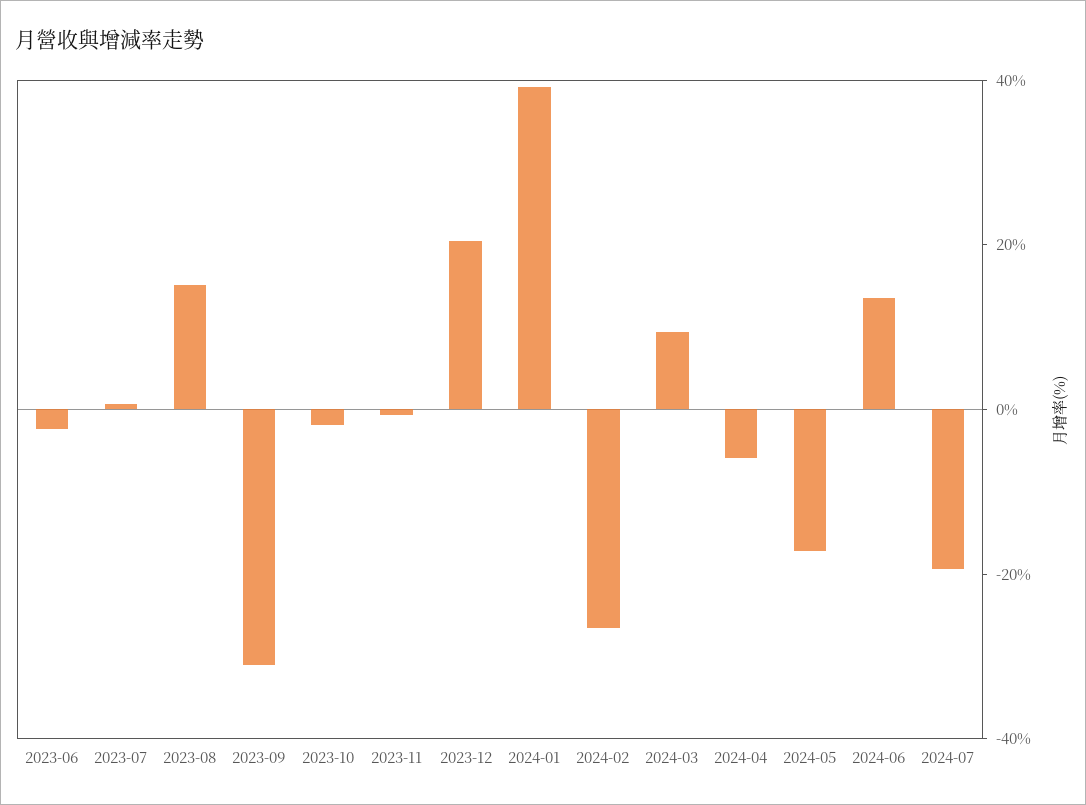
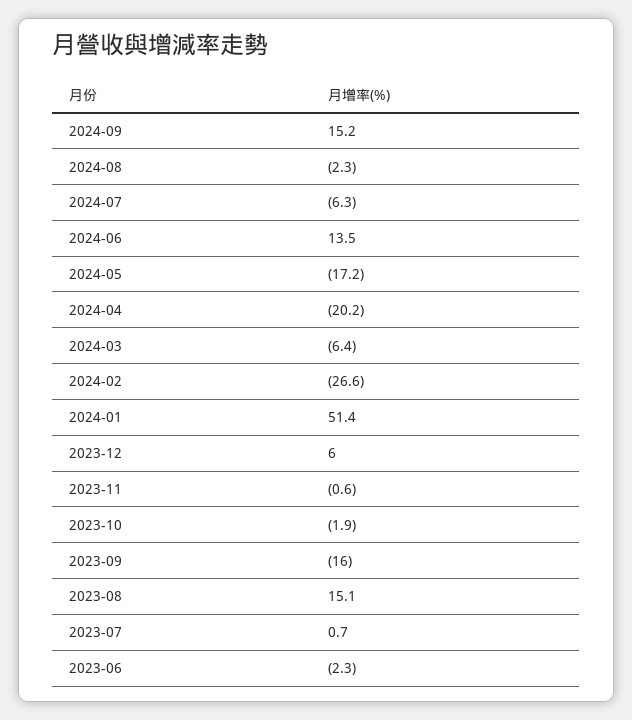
2023-09: -30 -> -16
2023-12: 20 -> 6
2024-01: 40 -> 51.4
2024-03: 10 -> -6.4
2024-04: -5 -> -20.2
2024-07: -20 -> -6.3
2024-09: none -> 15.2
2024-08: none -> -2.3

